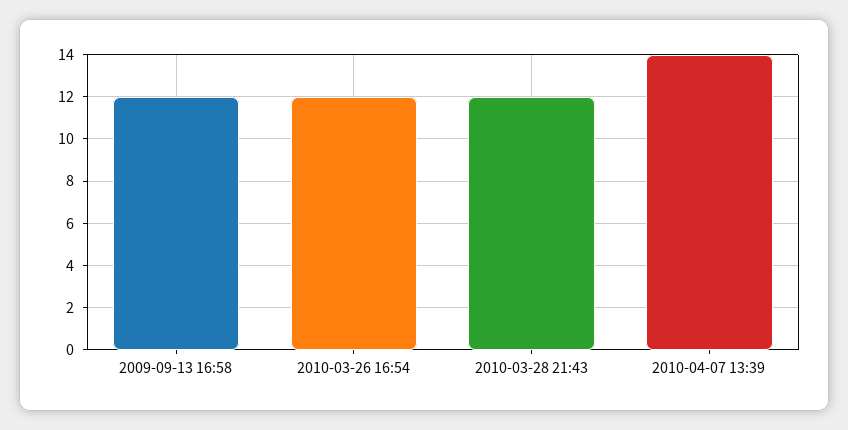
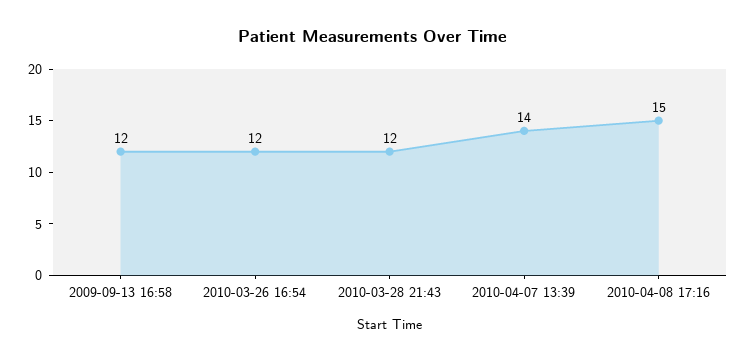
2010-04-08 17:16: none -> 15

